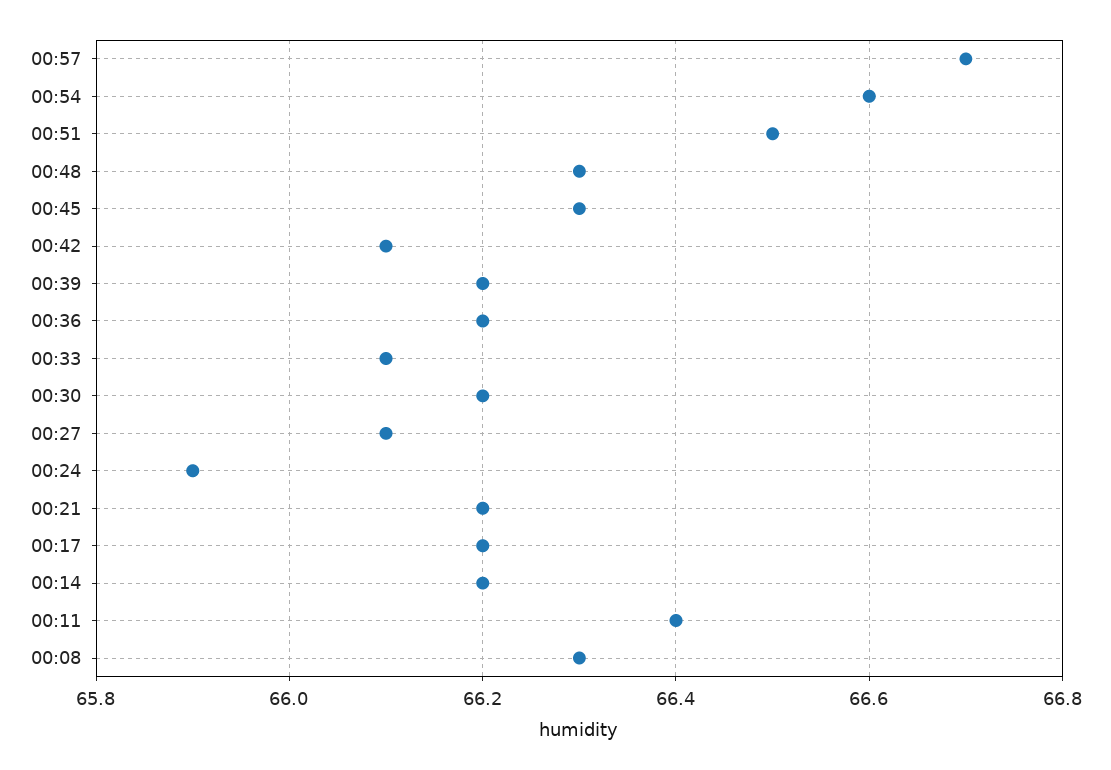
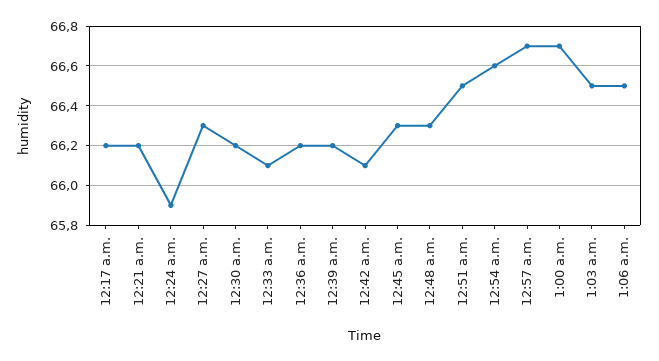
00:27: 66.1 -> 66.3
00:14: 66.2 -> none
00:11: 66.4 -> none
00:08: 66.3 -> none
1:00 a.m.: none -> 66.7
1:03 a.m.: none -> 66.5
1:06 a.m.: none -> 66.5

